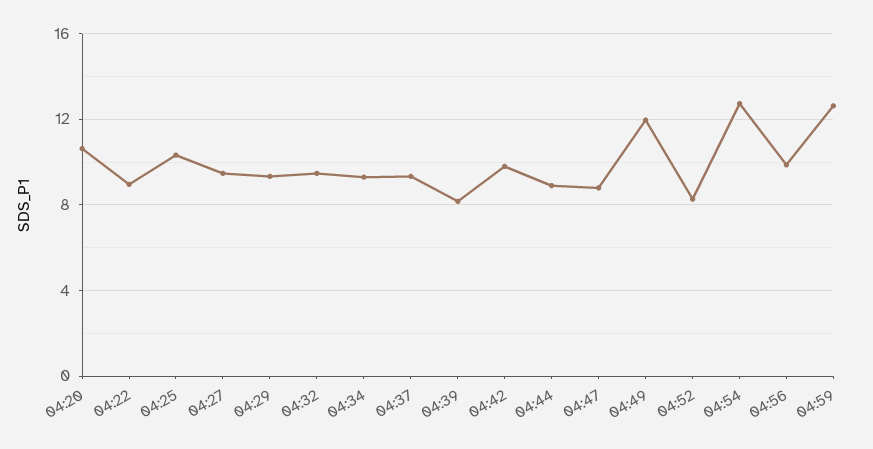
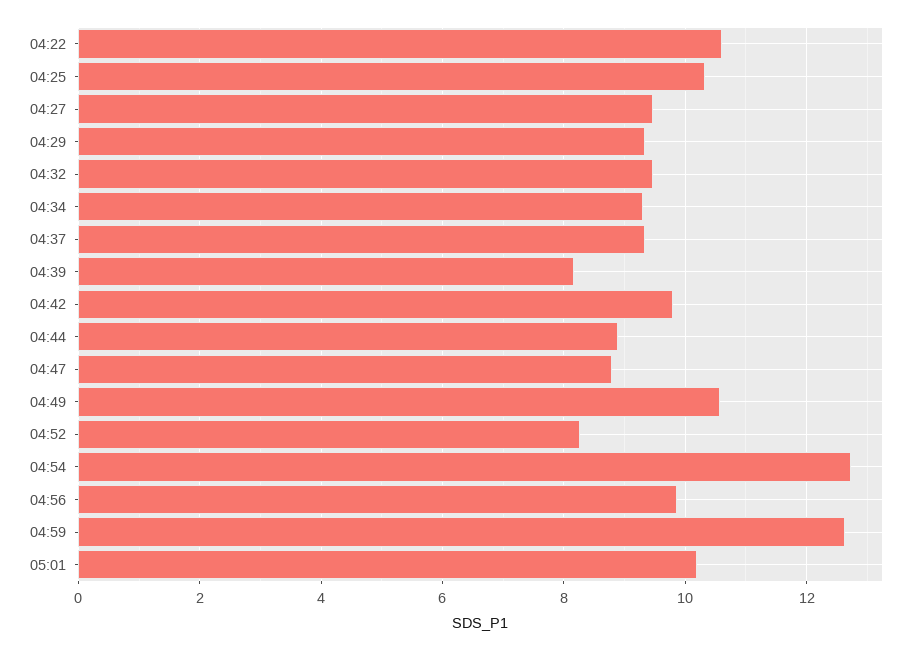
04:20: 10.5 -> none
04:22: 9 -> 10.6
04:49: 12 -> 10.6
05:01: none -> 10.2

